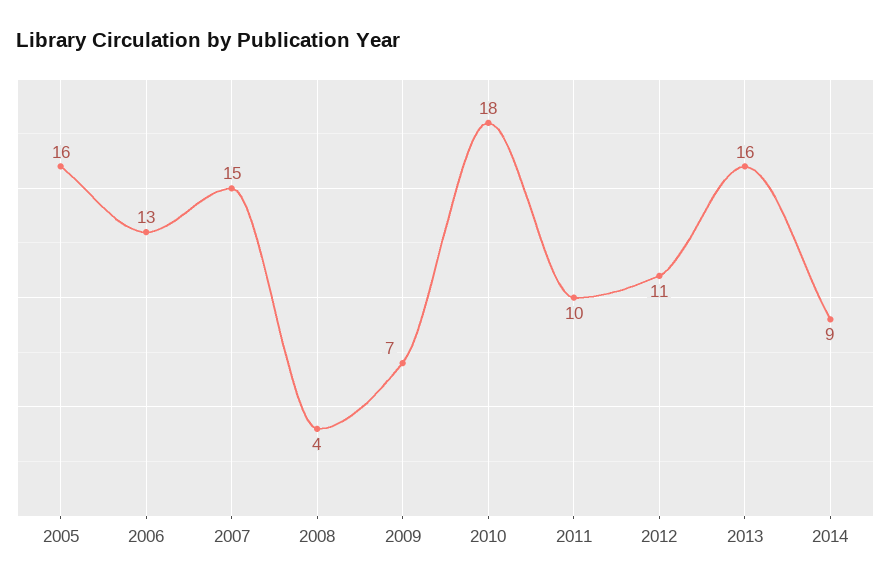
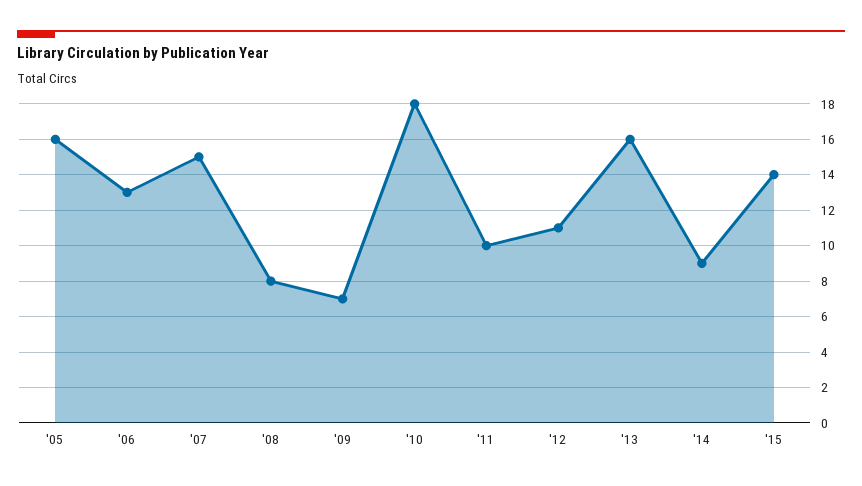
2008: 4 -> 8
'15: none -> 14

